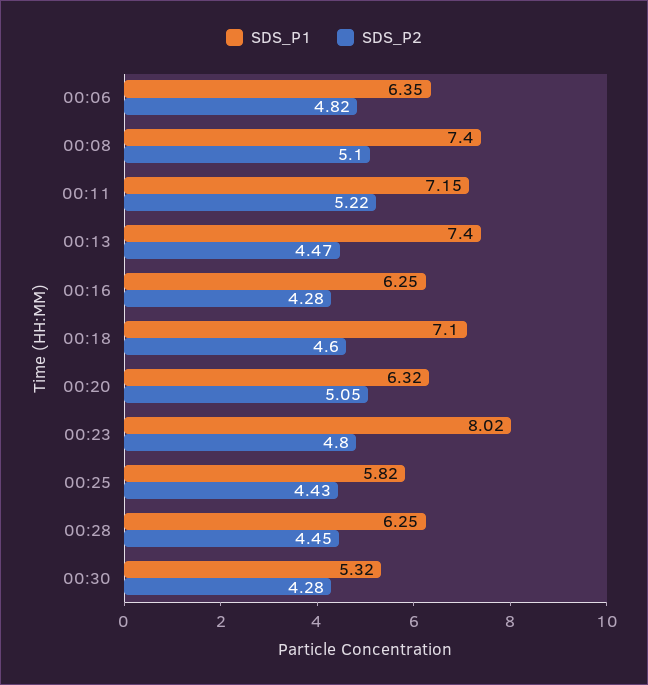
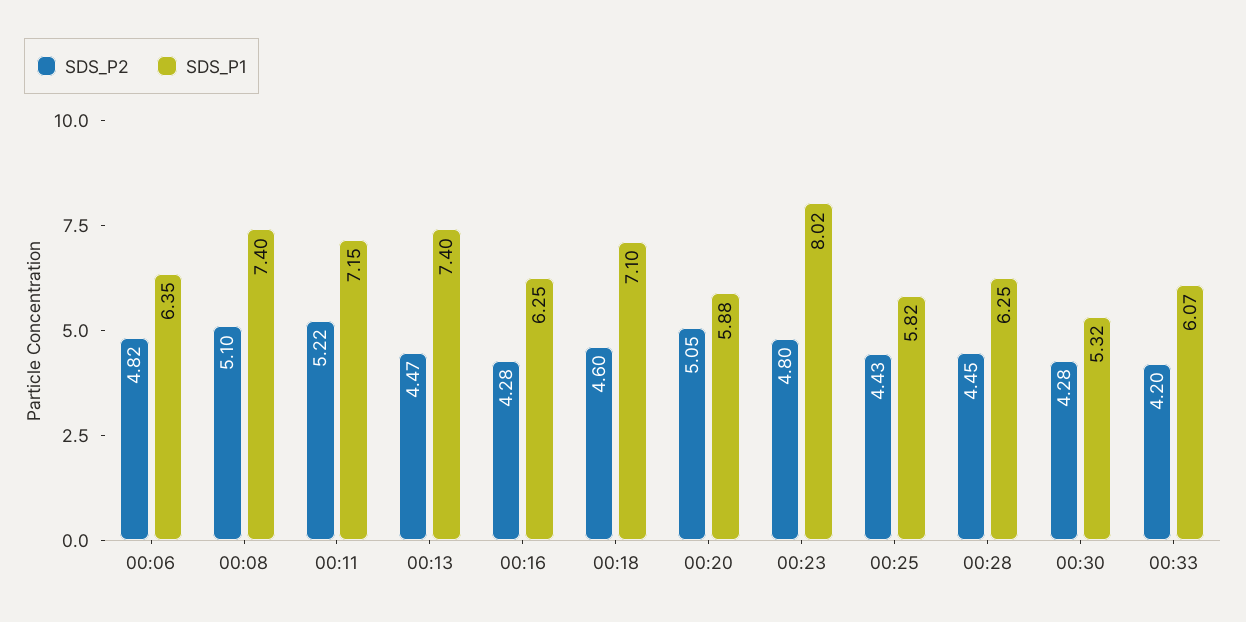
SDS_P1, 00:20: 6.32 -> 5.88
SDS_P2, 00:33: none -> 4.2
SDS_P1, 00:33: none -> 6.07

